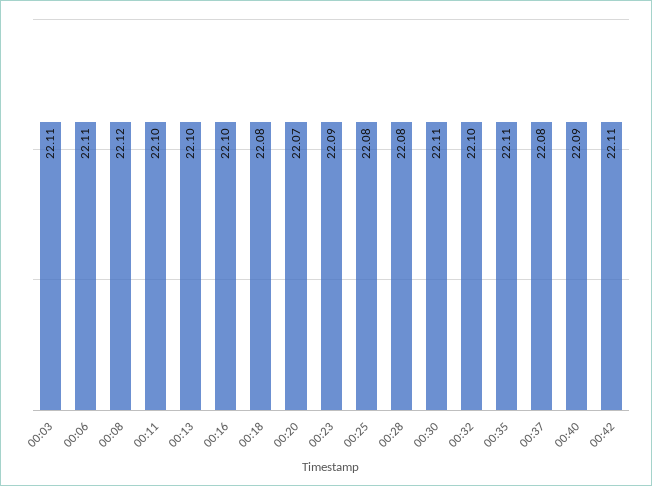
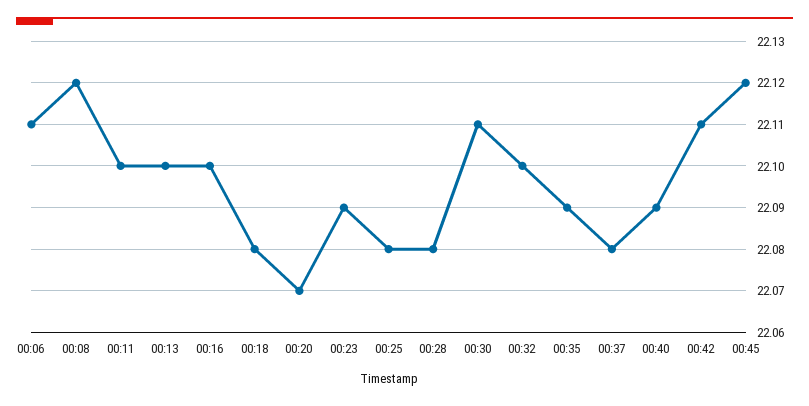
00:03: 22.11 -> none
00:35: 22.11 -> 22.09
00:45: none -> 22.12

